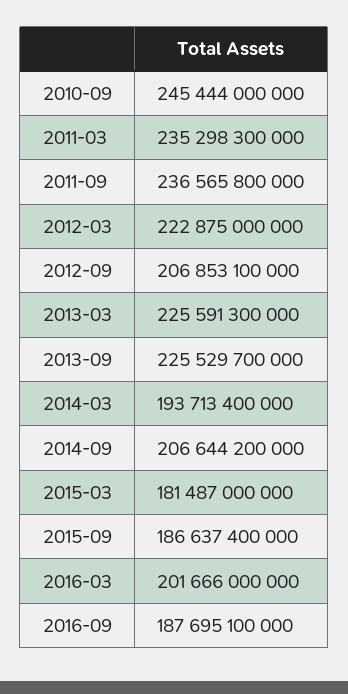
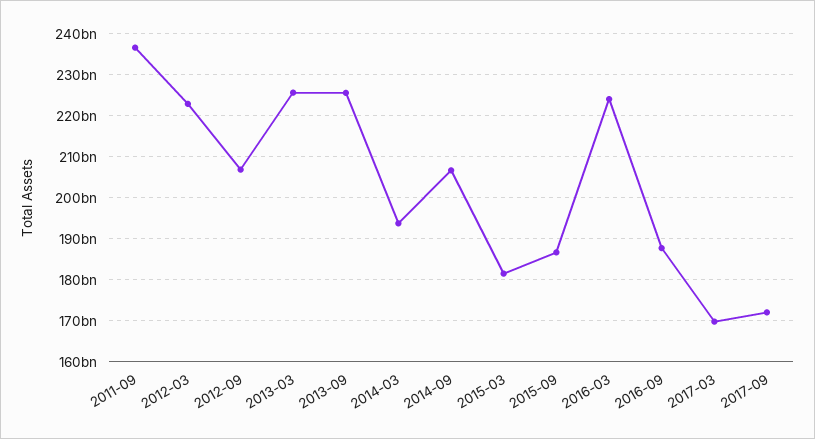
2010-09: 245444000000 -> none
2011-03: 235298300000 -> none
2016-03: 201666000000 -> 224000000000
2017-03: none -> 170000000000
2017-09: none -> 172000000000

